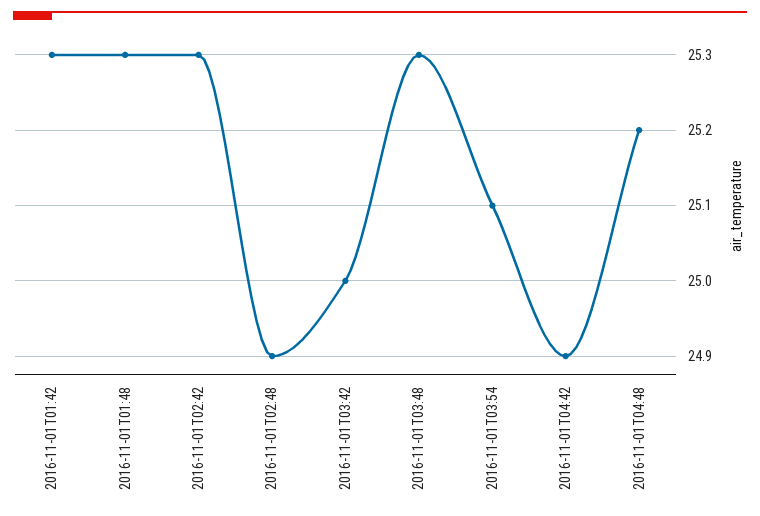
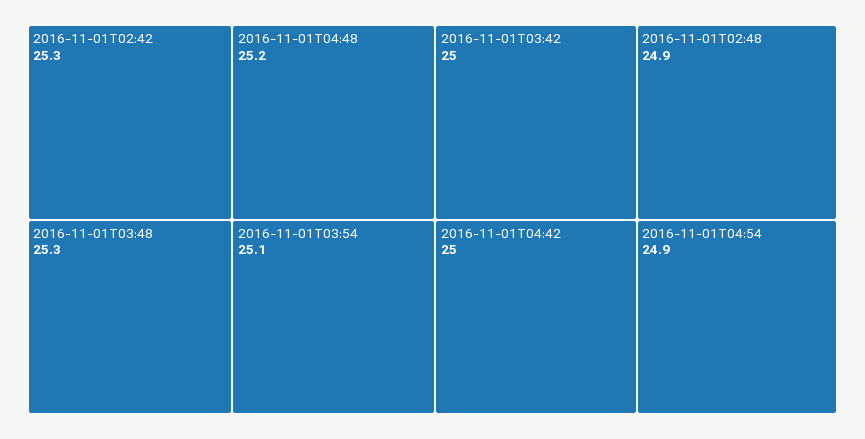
2016-11-01T01:42: 25.3 -> none
2016-11-01T01:48: 25.3 -> none
2016-11-01T04:42: 24.9 -> 25
2016-11-01T04:54: none -> 24.9

